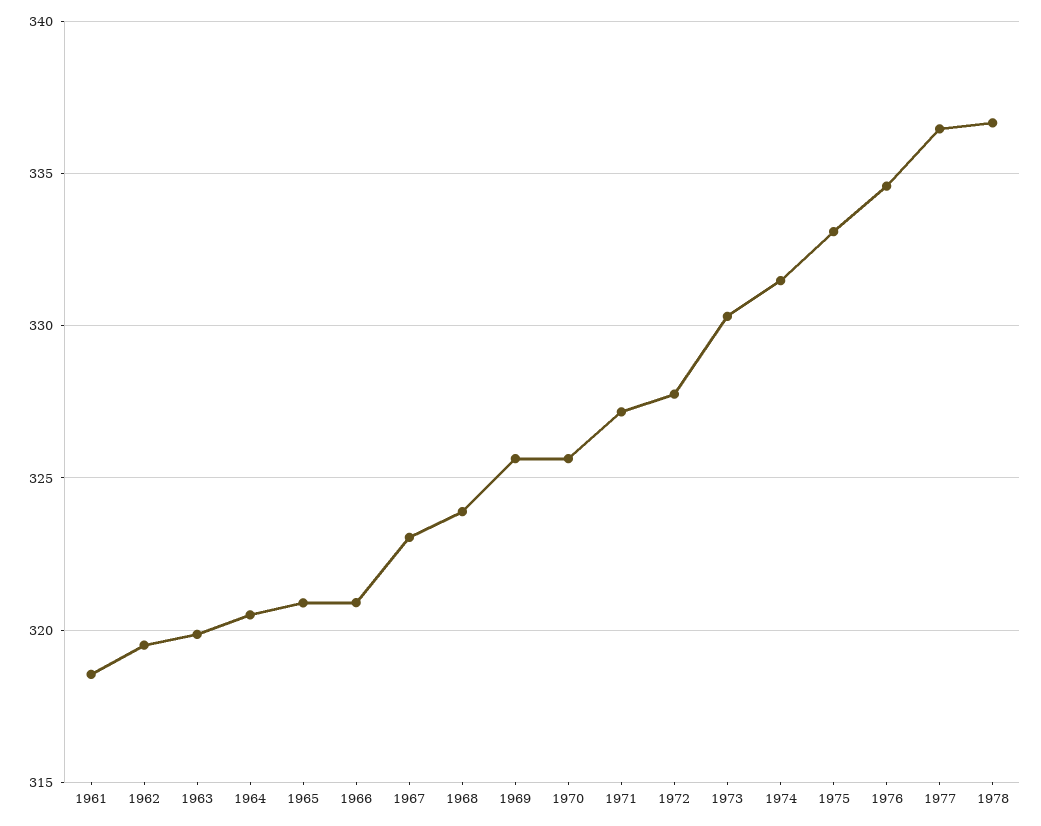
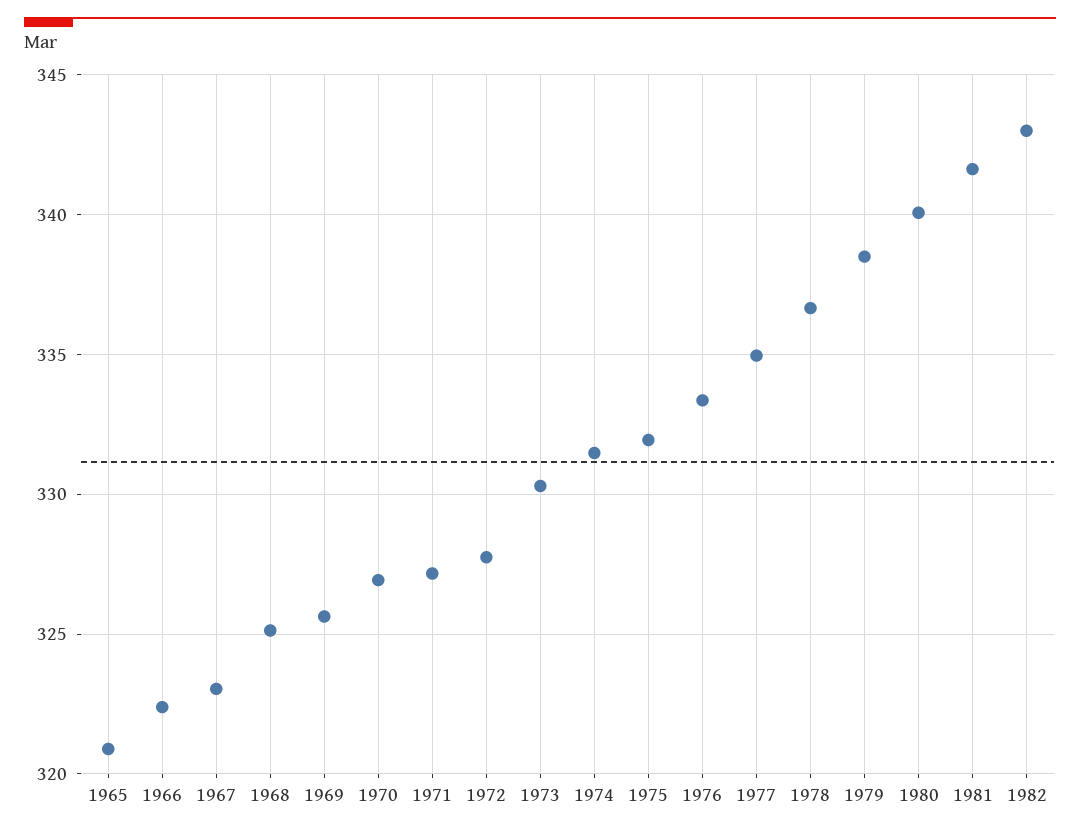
1961: 318.5 -> none
1962: 319.5 -> none
1963: 320 -> none
1964: 320.5 -> none
1966: 321 -> 322.5
1968: 324 -> 325
1970: 325.5 -> 327
1975: 333 -> 332
1976: 334.5 -> 333.5
1977: 336.5 -> 335
1979: none -> 338.5
1980: none -> 340
1981: none -> 341.5
1982: none -> 343

